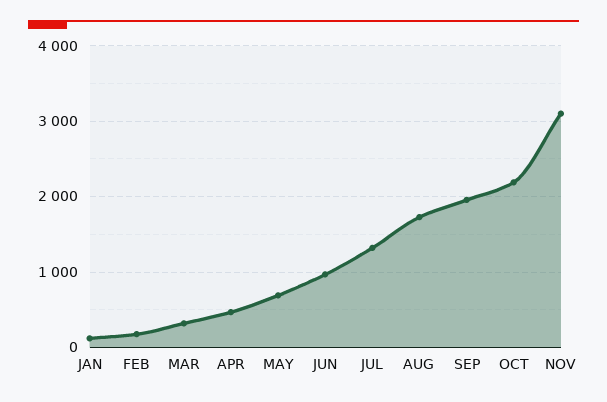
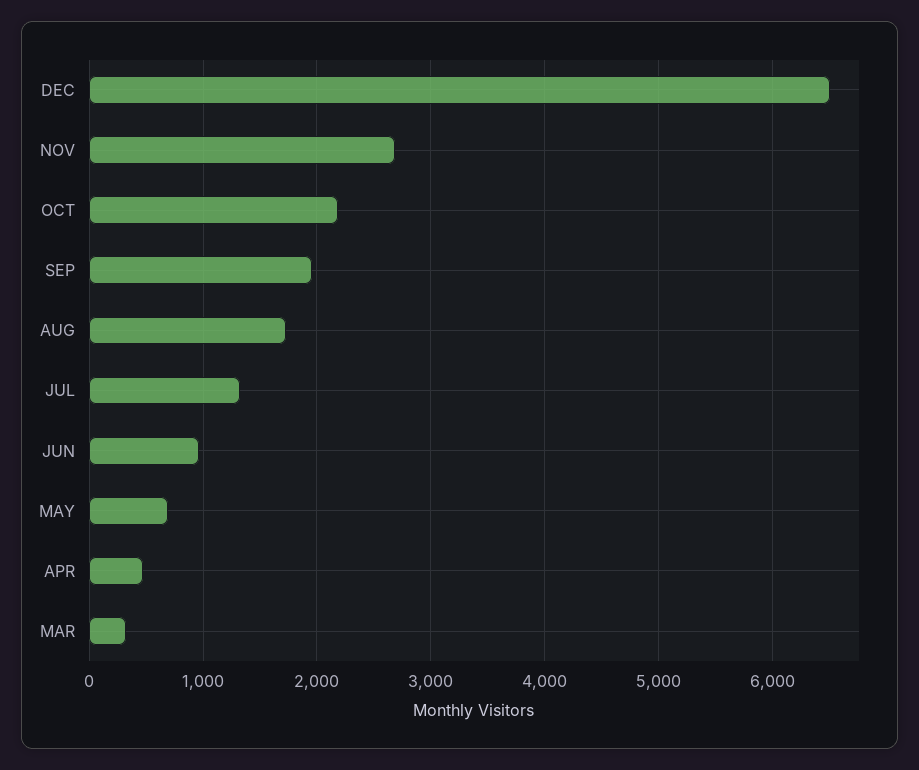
JAN: 100 -> none
FEB: 200 -> none
NOV: 3100 -> 2700
DEC: none -> 6500

